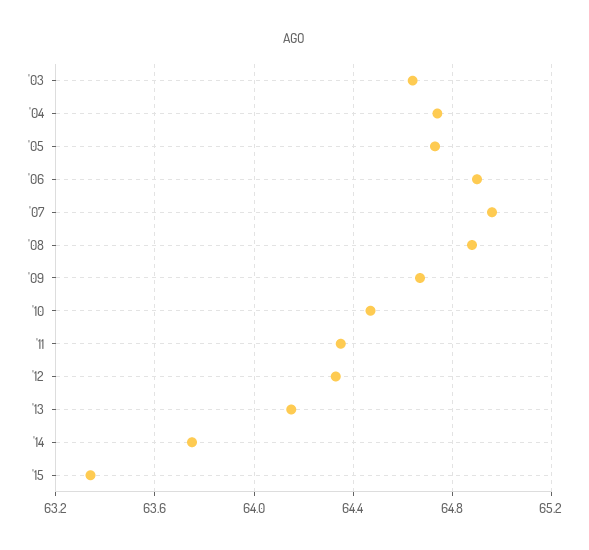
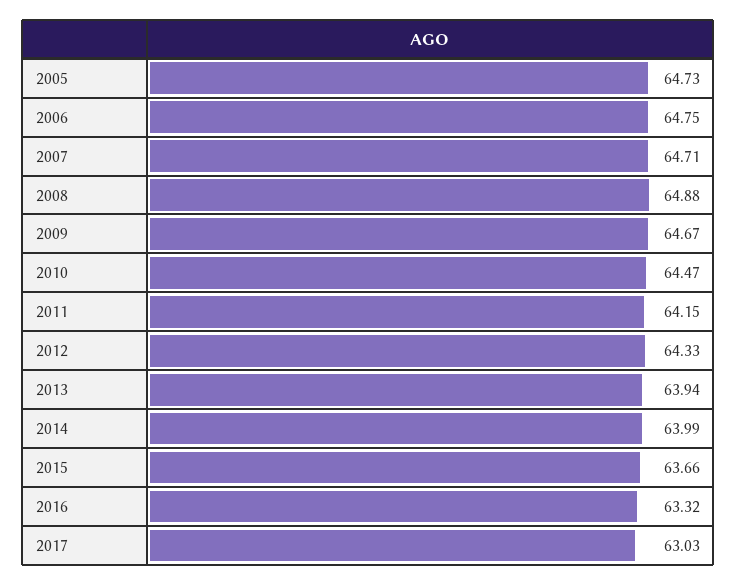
'03: 64.65 -> none
'04: 64.75 -> none
'06: 64.9 -> 64.75
'07: 64.95 -> 64.71
'11: 64.35 -> 64.15
'13: 64.15 -> 63.94
'14: 63.75 -> 63.99
'15: 63.35 -> 63.66
2016: none -> 63.32
2017: none -> 63.03

